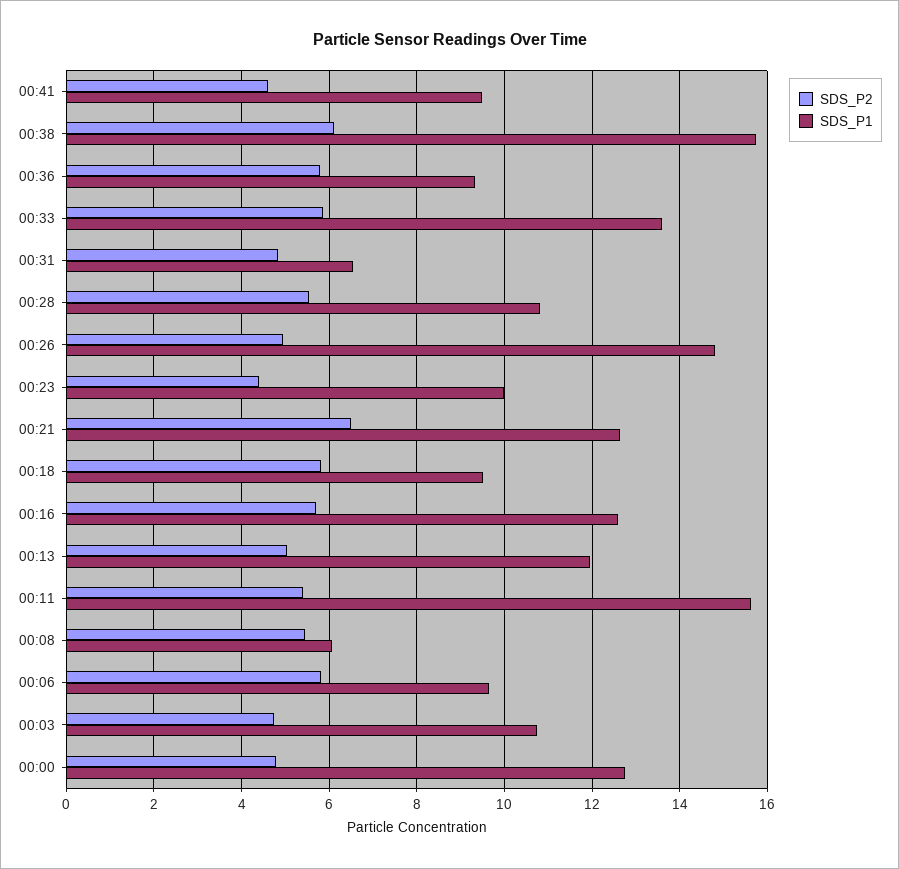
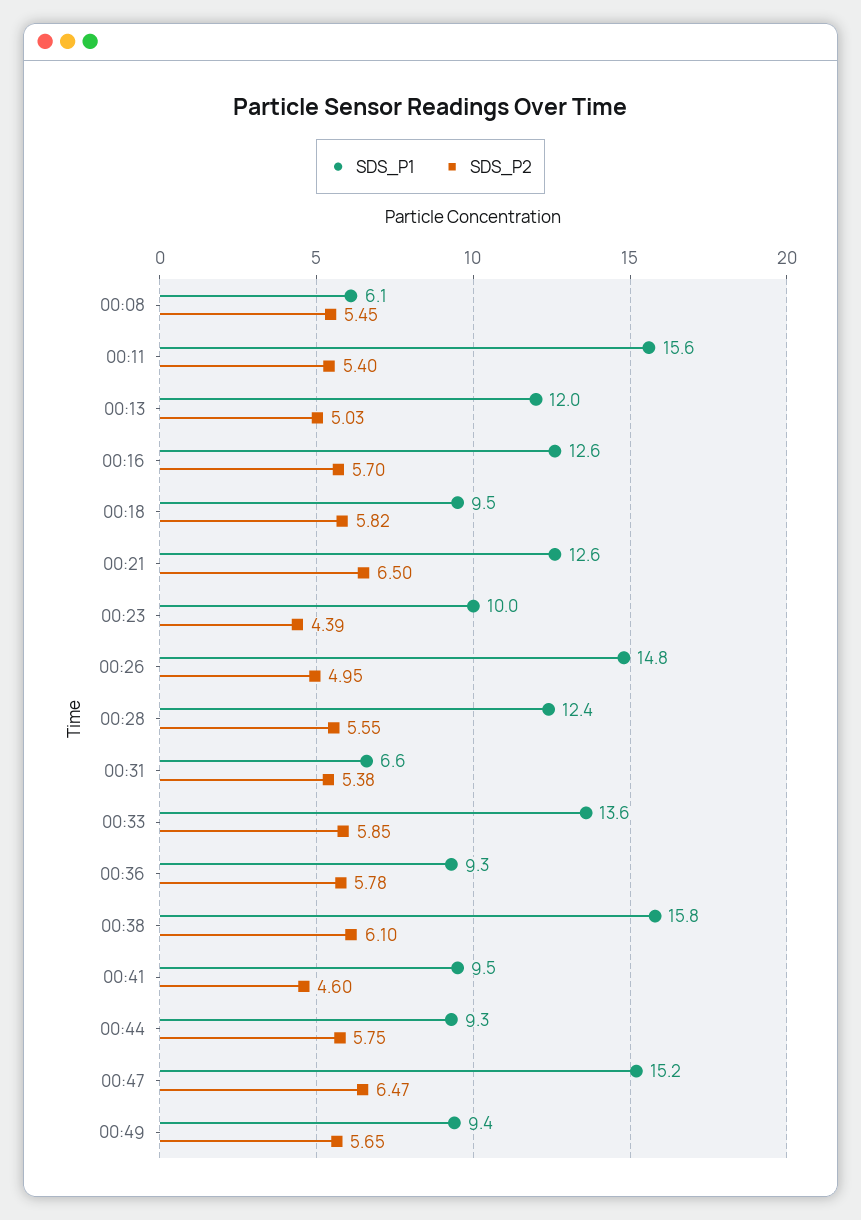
SDS_P2, 00:31: 4.8 -> 5.38
SDS_P1, 00:28: 10.8 -> 12.4
SDS_P2, 00:06: 5.8 -> none
SDS_P1, 00:06: 9.6 -> none
SDS_P2, 00:03: 4.8 -> none
SDS_P1, 00:03: 10.8 -> none
SDS_P2, 00:00: 4.8 -> none
SDS_P1, 00:00: 12.8 -> none
SDS_P1, 00:44: none -> 9.3
SDS_P2, 00:44: none -> 5.75
SDS_P1, 00:47: none -> 15.2
SDS_P2, 00:47: none -> 6.47
SDS_P1, 00:49: none -> 9.4
SDS_P2, 00:49: none -> 5.65

